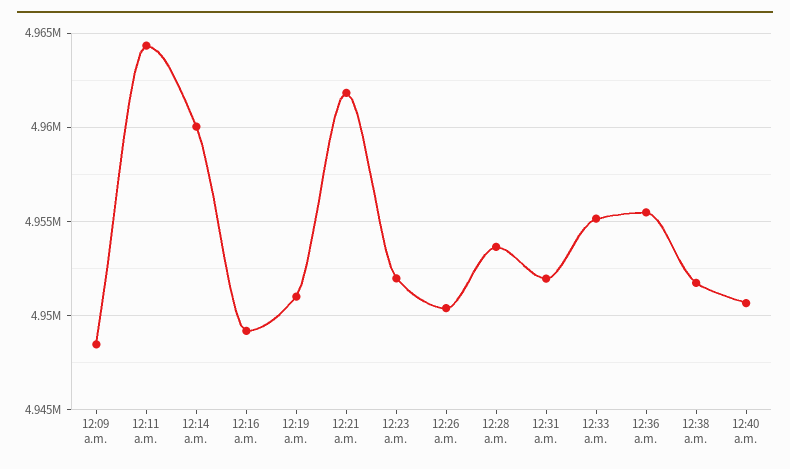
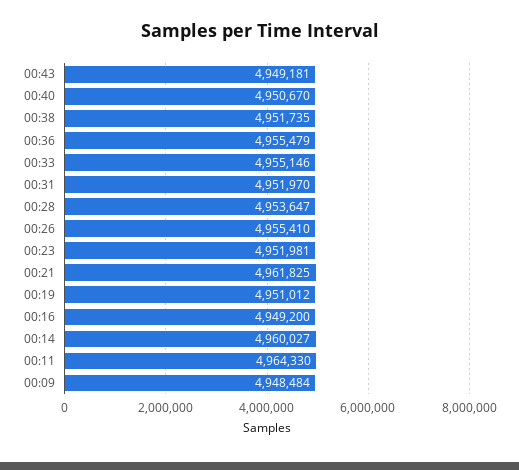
12:26 a.m.: 4950500 -> 4955410
00:43: none -> 4949181

